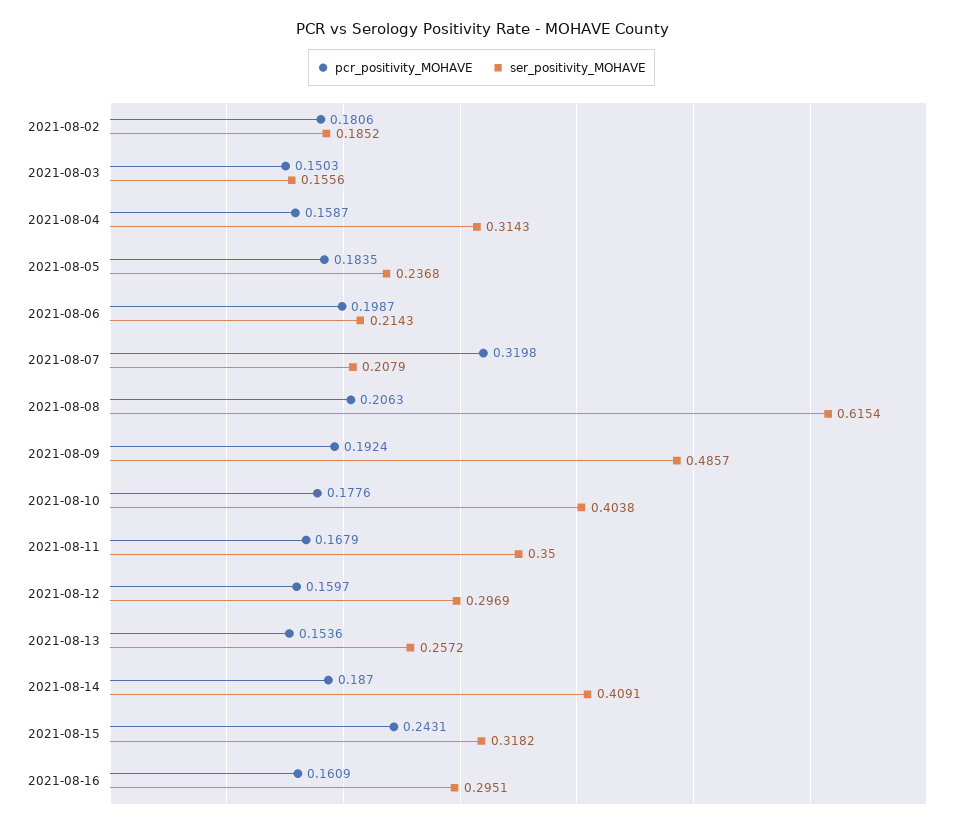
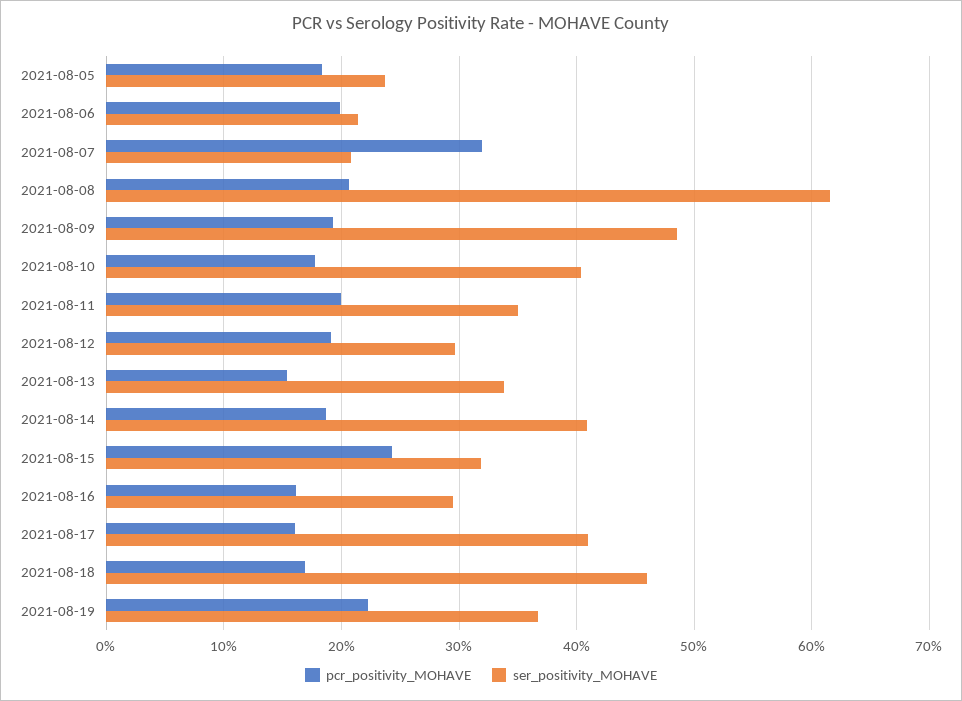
pcr_positivity_MOHAVE, 2021-08-02: 0.1806 -> none
ser_positivity_MOHAVE, 2021-08-02: 0.1852 -> none
pcr_positivity_MOHAVE, 2021-08-03: 0.1503 -> none
ser_positivity_MOHAVE, 2021-08-03: 0.1556 -> none
pcr_positivity_MOHAVE, 2021-08-04: 0.1587 -> none
ser_positivity_MOHAVE, 2021-08-04: 0.3143 -> none
pcr_positivity_MOHAVE, 2021-08-11: 0.1679 -> 0.2
pcr_positivity_MOHAVE, 2021-08-12: 0.1597 -> 0.19
ser_positivity_MOHAVE, 2021-08-13: 0.2572 -> 0.34
pcr_positivity_MOHAVE, 2021-08-17: none -> 0.16
ser_positivity_MOHAVE, 2021-08-17: none -> 0.41
pcr_positivity_MOHAVE, 2021-08-18: none -> 0.17
ser_positivity_MOHAVE, 2021-08-18: none -> 0.46
pcr_positivity_MOHAVE, 2021-08-19: none -> 0.22
ser_positivity_MOHAVE, 2021-08-19: none -> 0.37

